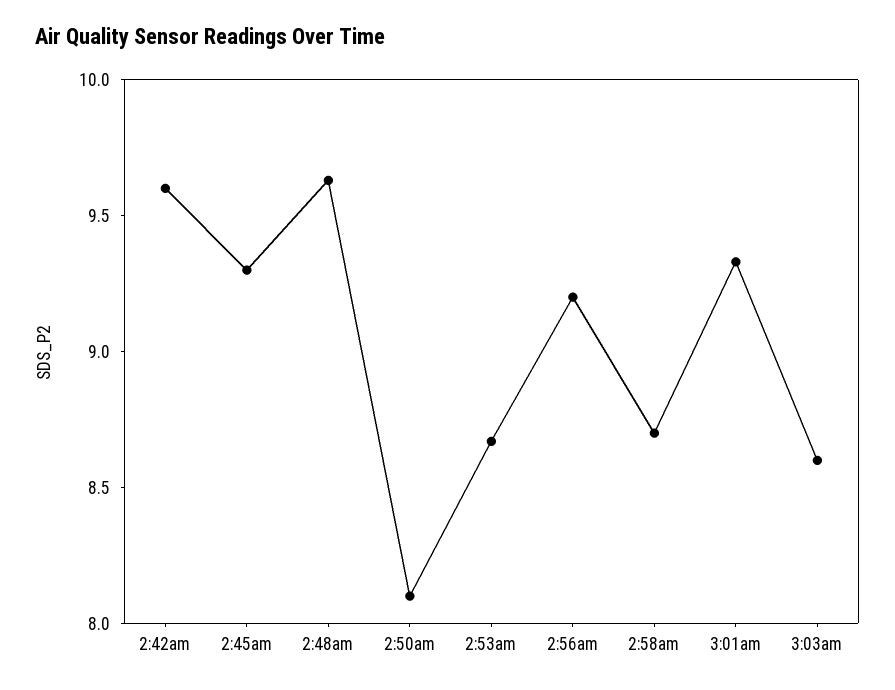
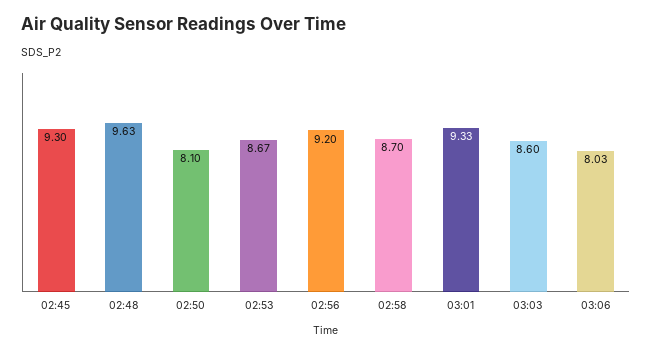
2:42am: 9.6 -> none
03:06: none -> 8.03

